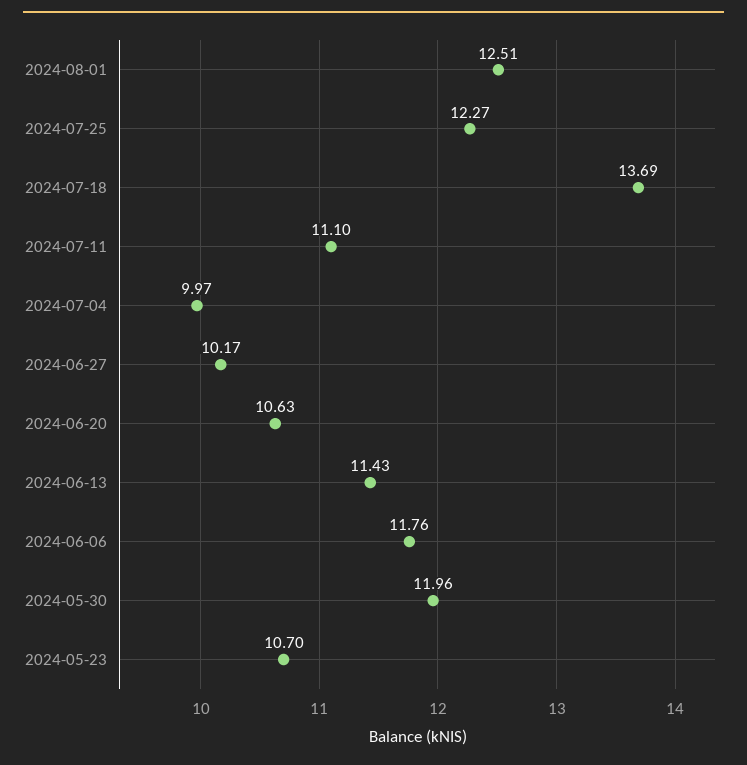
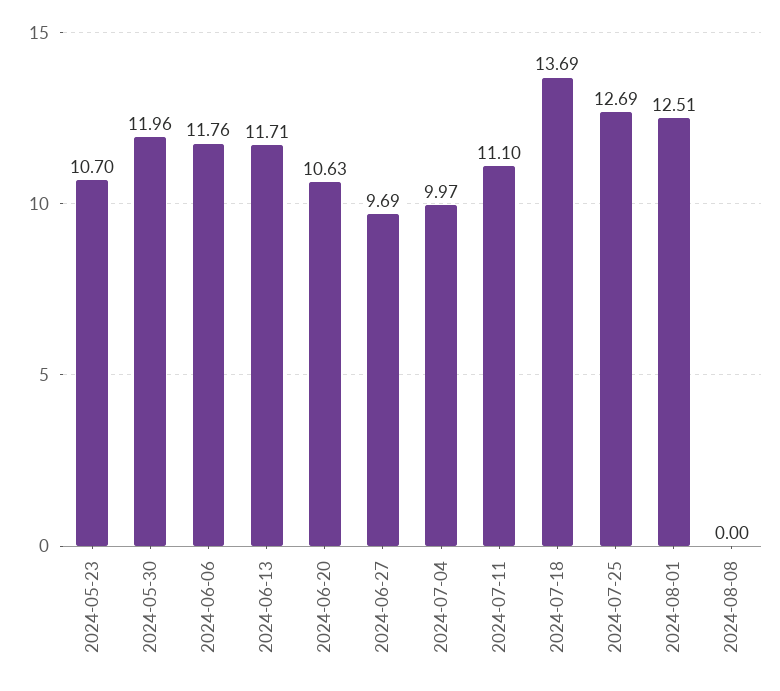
2024-07-25: 12.27 -> 12.69
2024-06-27: 10.17 -> 9.69
2024-06-13: 11.43 -> 11.71
2024-08-08: none -> 0

